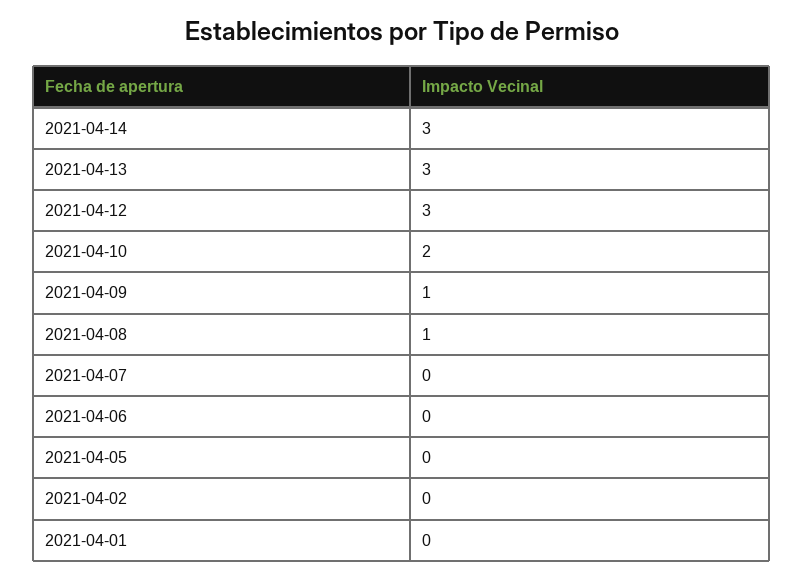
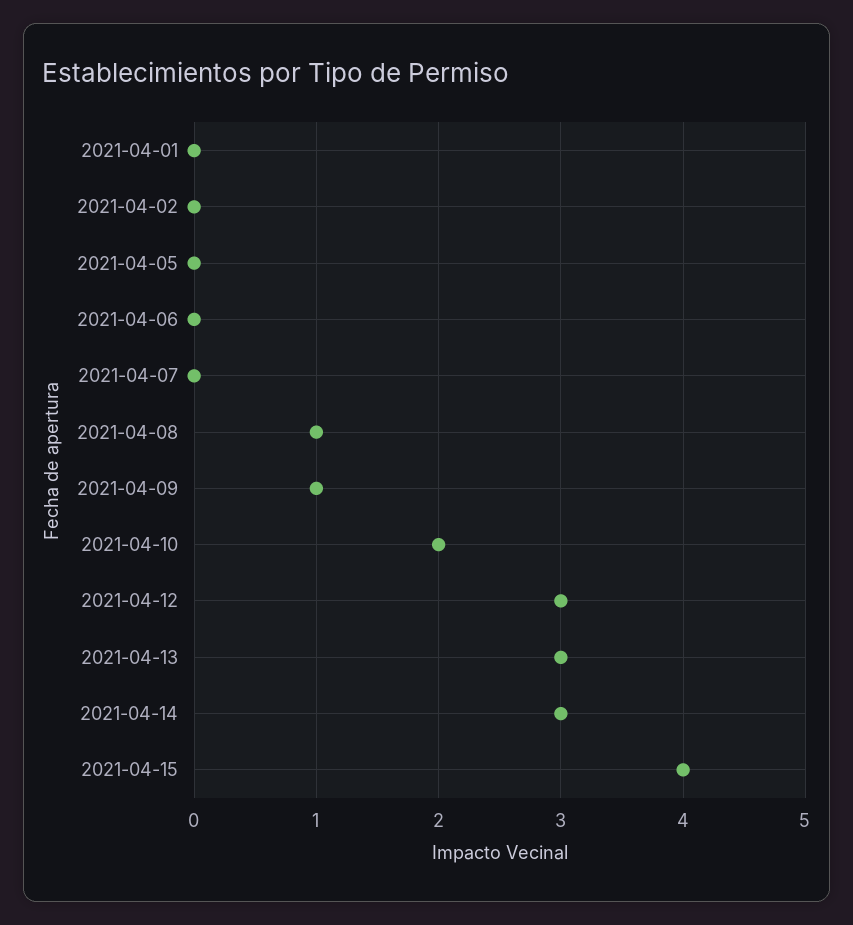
2021-04-15: none -> 4

